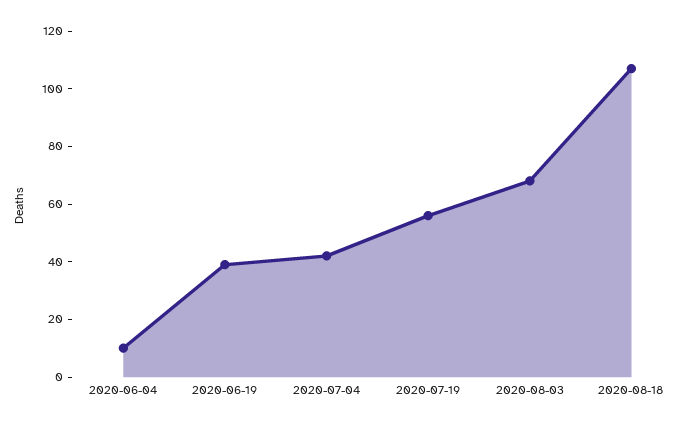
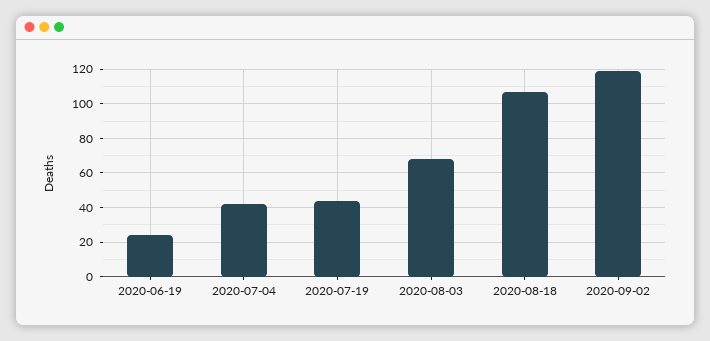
2020-06-04: 10 -> none
2020-06-19: 40 -> 25
2020-07-19: 55 -> 45
2020-09-02: none -> 120

